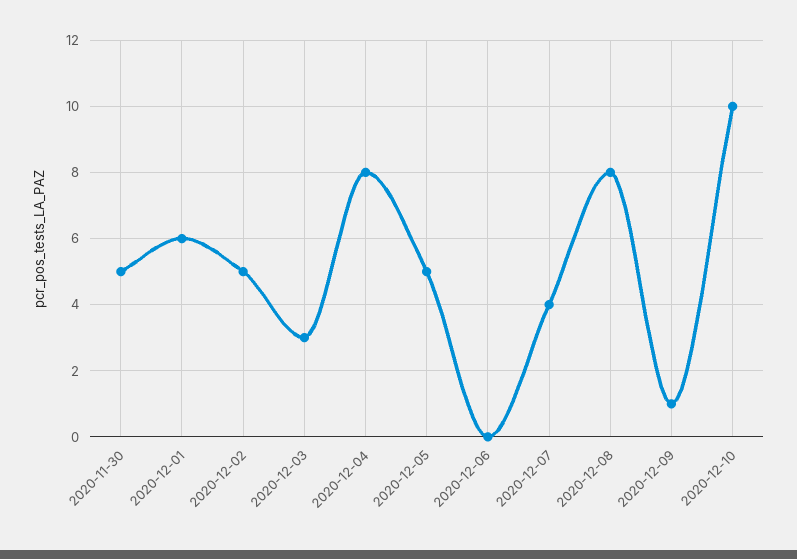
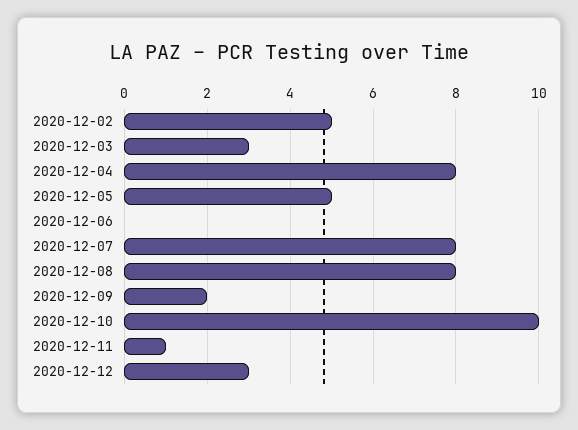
2020-11-30: 5 -> none
2020-12-01: 6 -> none
2020-12-07: 4 -> 8
2020-12-09: 1 -> 2
2020-12-11: none -> 1
2020-12-12: none -> 3

